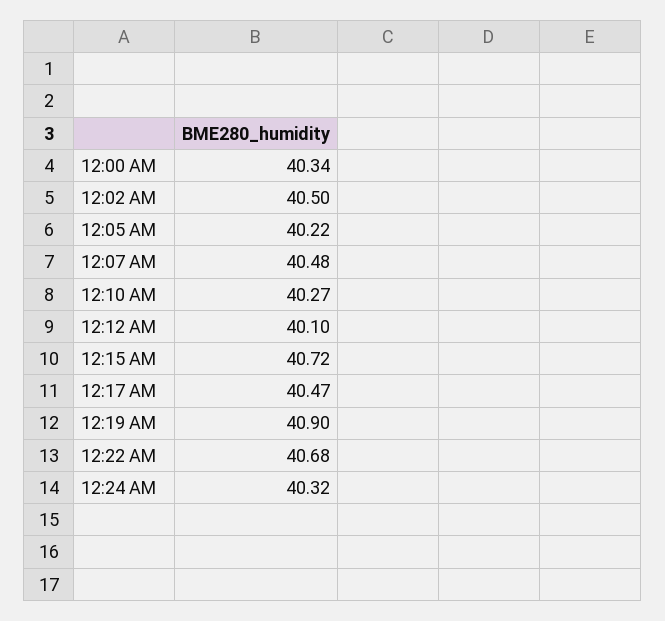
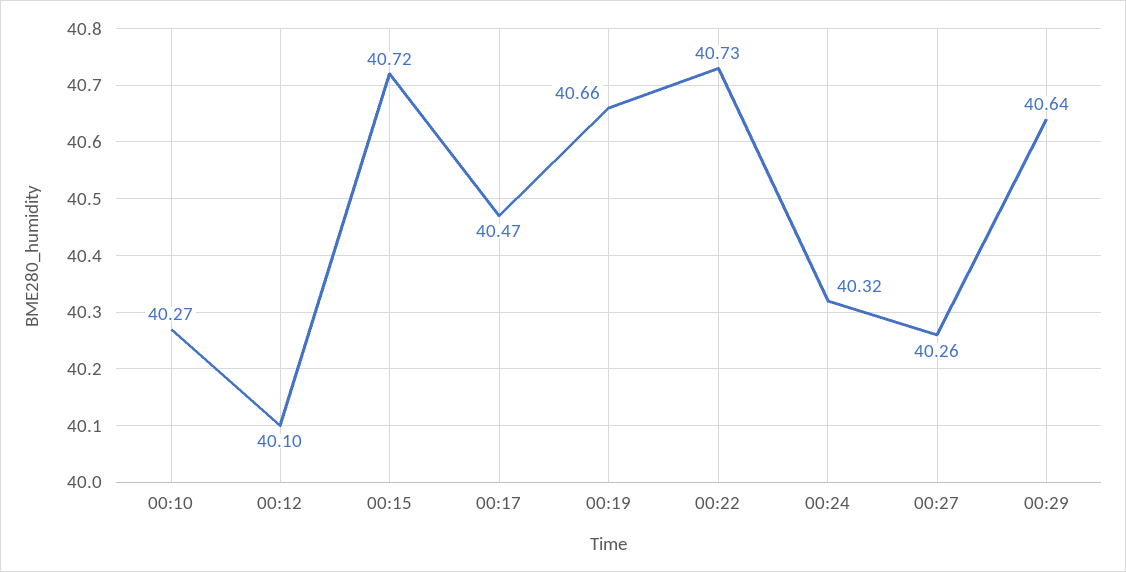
12:00 AM: 40.34 -> none
12:02 AM: 40.5 -> none
12:05 AM: 40.22 -> none
12:07 AM: 40.48 -> none
12:19 AM: 40.9 -> 40.66
12:22 AM: 40.68 -> 40.73
00:27: none -> 40.26
00:29: none -> 40.64

